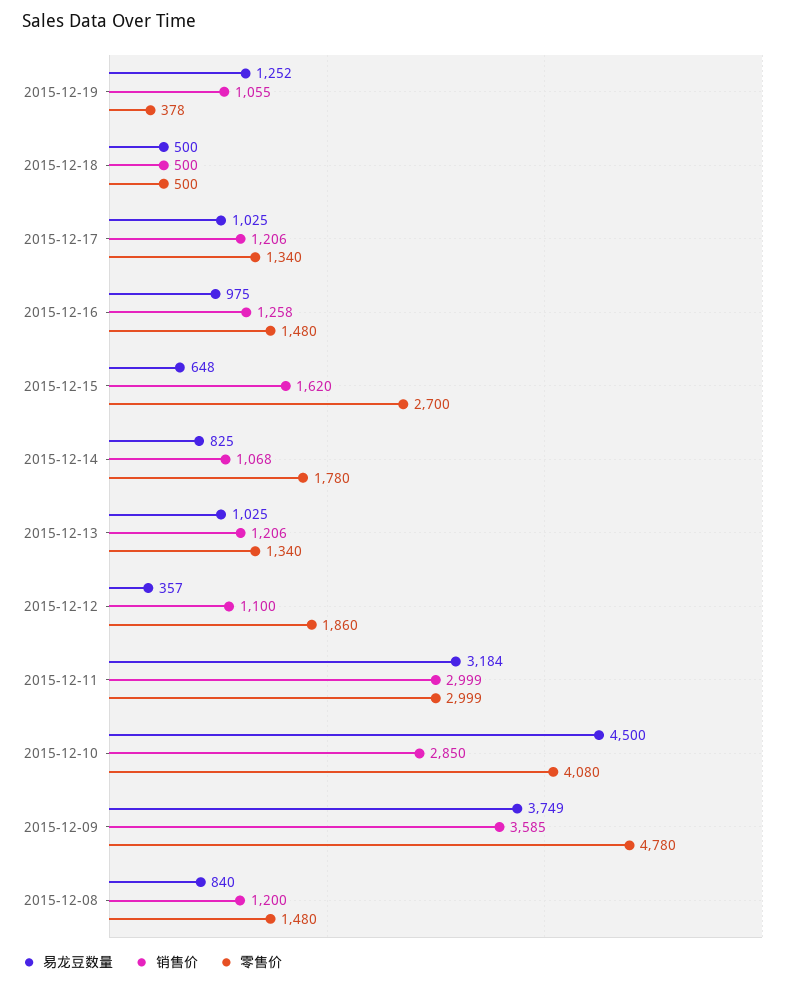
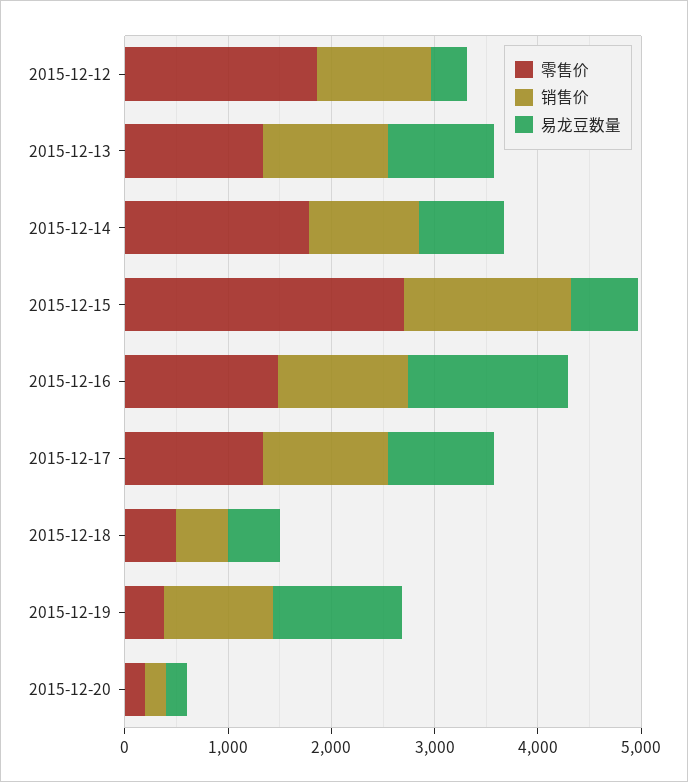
易龙豆数量, 2015-12-16: 975 -> 1600
易龙豆数量, 2015-12-11: 3184 -> none
销售价, 2015-12-11: 2999 -> none
零售价, 2015-12-11: 2999 -> none
易龙豆数量, 2015-12-10: 4500 -> none
销售价, 2015-12-10: 2850 -> none
零售价, 2015-12-10: 4080 -> none
易龙豆数量, 2015-12-09: 3749 -> none
销售价, 2015-12-09: 3585 -> none
零售价, 2015-12-09: 4780 -> none
易龙豆数量, 2015-12-08: 840 -> none
销售价, 2015-12-08: 1200 -> none
零售价, 2015-12-08: 1480 -> none
零售价, 2015-12-20: none -> 200
销售价, 2015-12-20: none -> 200
易龙豆数量, 2015-12-20: none -> 200

